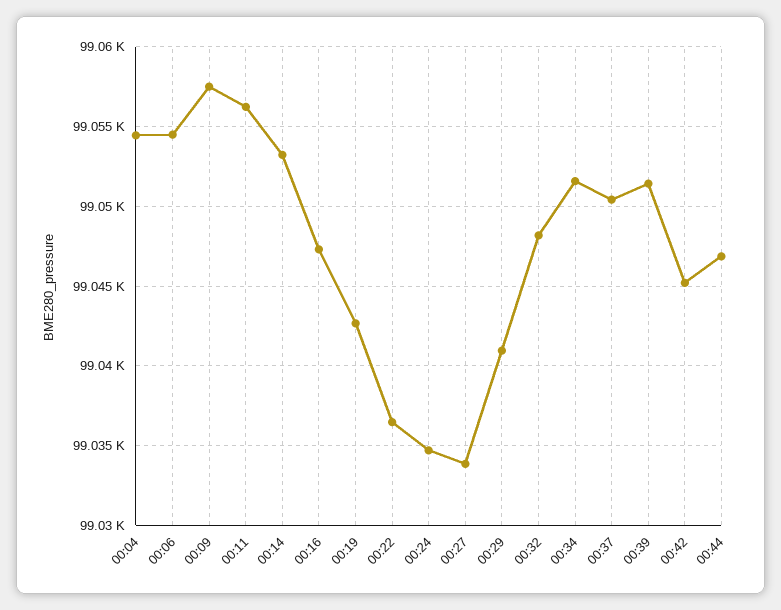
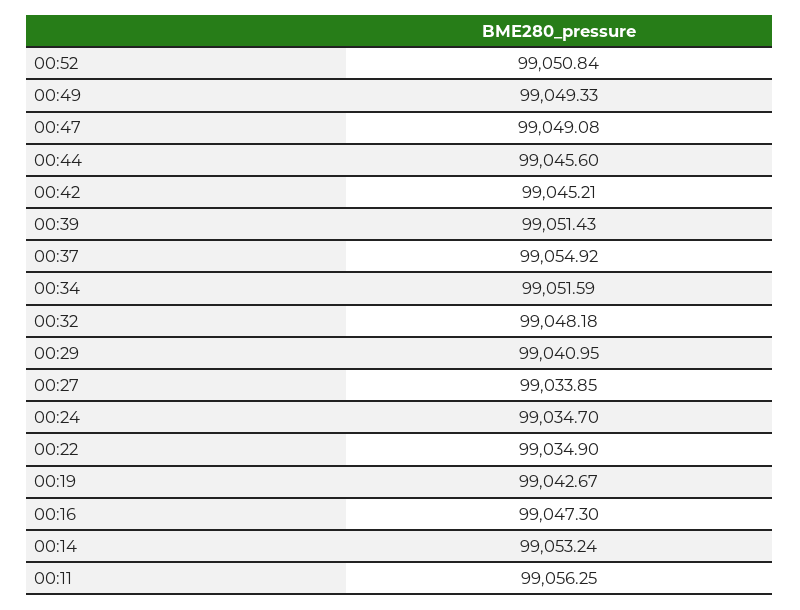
00:04: 99054.5 -> none
00:06: 99054.5 -> none
00:09: 99057.5 -> none
00:22: 99036.5 -> 99034.9
00:37: 99050.5 -> 99054.92
00:44: 99047 -> 99045.6
00:52: none -> 99050.84
00:49: none -> 99049.33
00:47: none -> 99049.08

